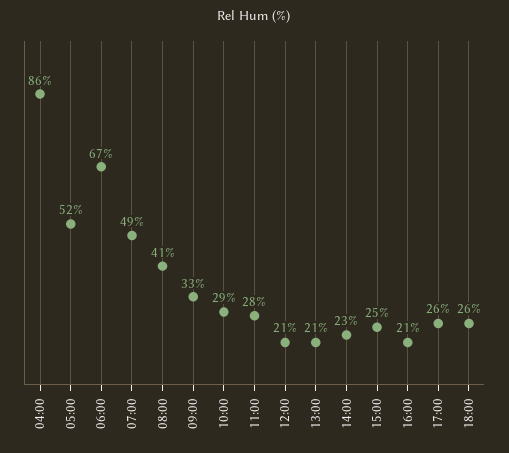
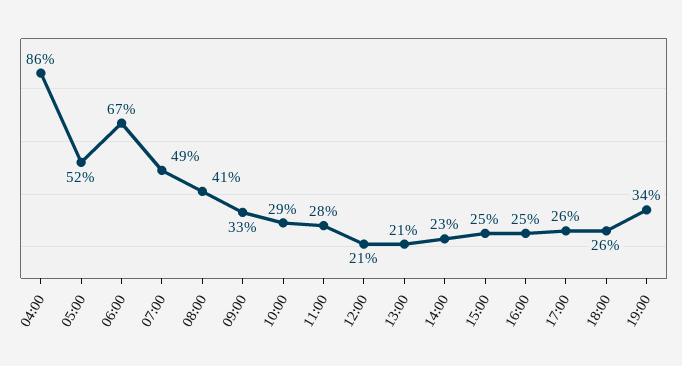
16:00: 21 -> 25
19:00: none -> 34

